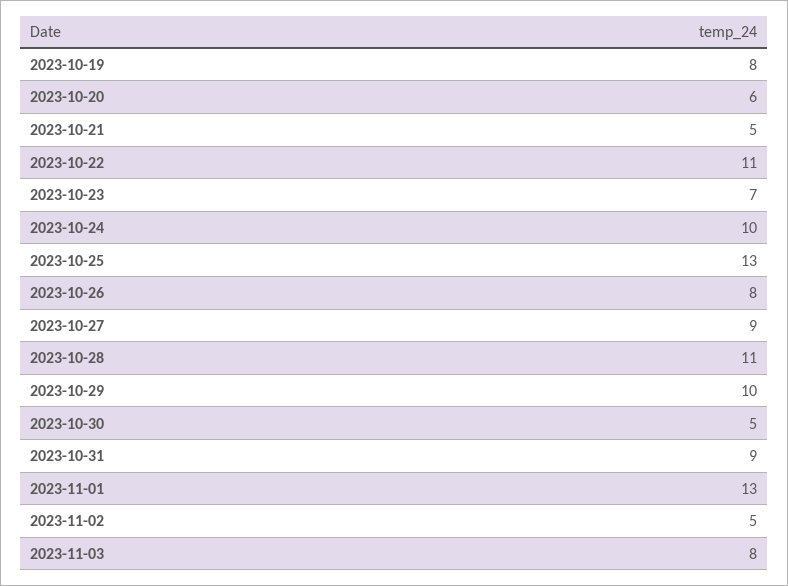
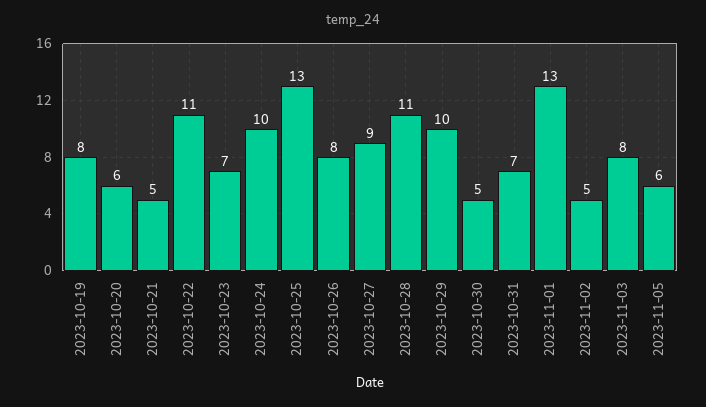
2023-10-31: 9 -> 7
2023-11-05: none -> 6

